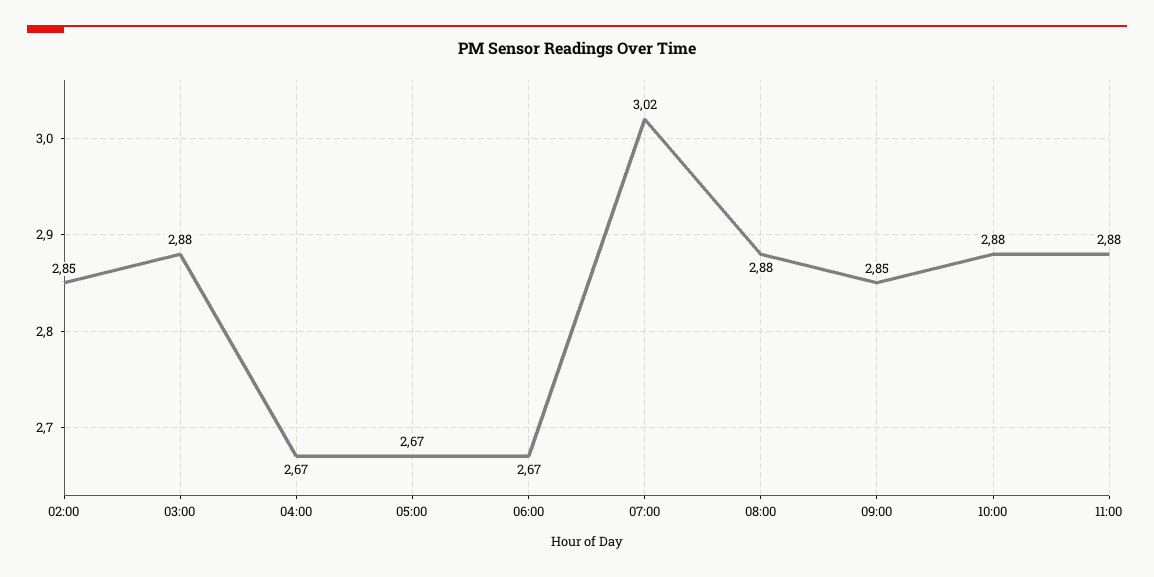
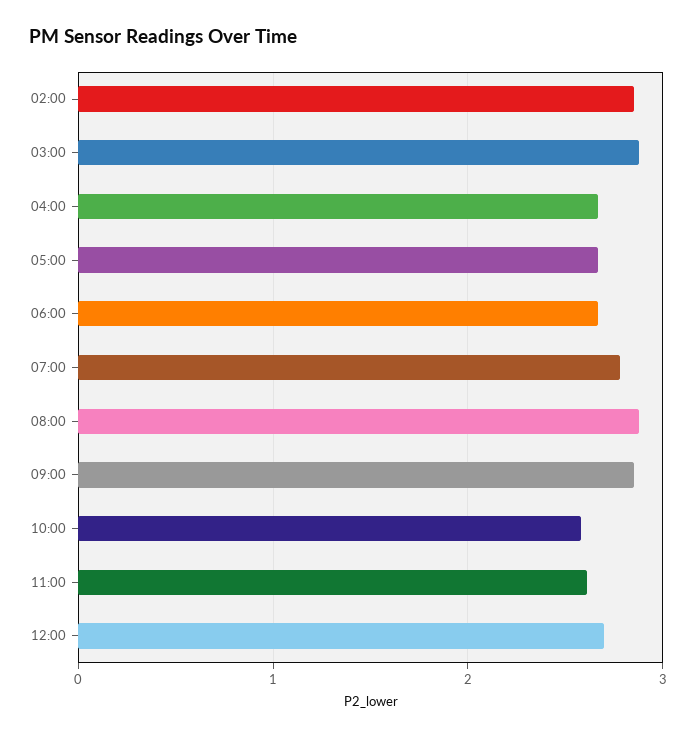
07:00: 3.02 -> 2.8
10:00: 2.88 -> 2.6
11:00: 2.88 -> 2.6
12:00: none -> 2.7

